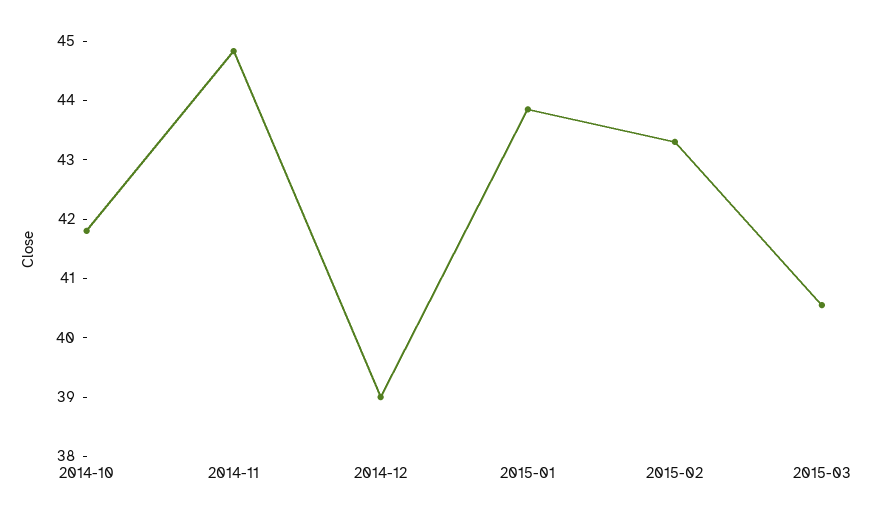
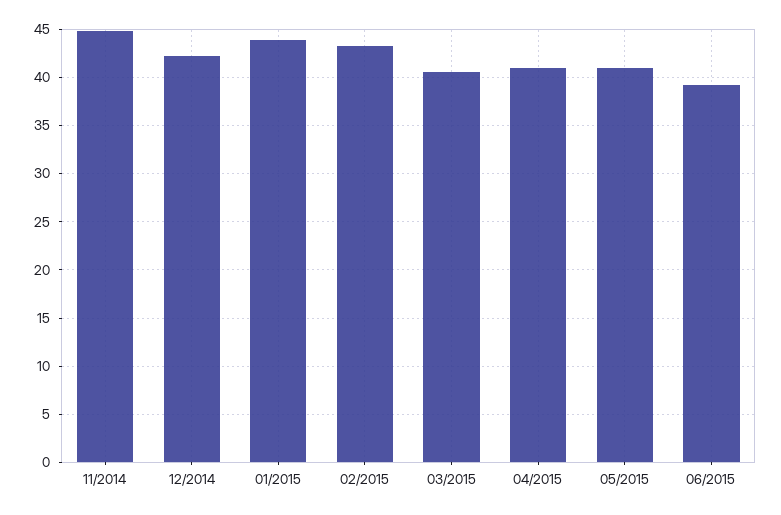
2014-10: 41.8 -> none
2014-12: 39 -> 42
04/2015: none -> 41
05/2015: none -> 41
06/2015: none -> 39

